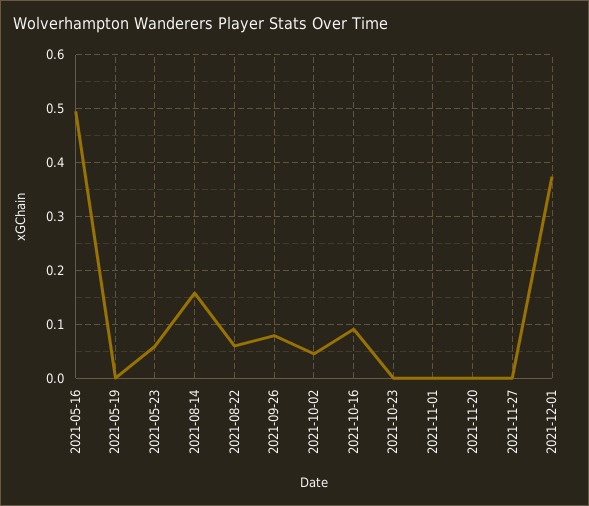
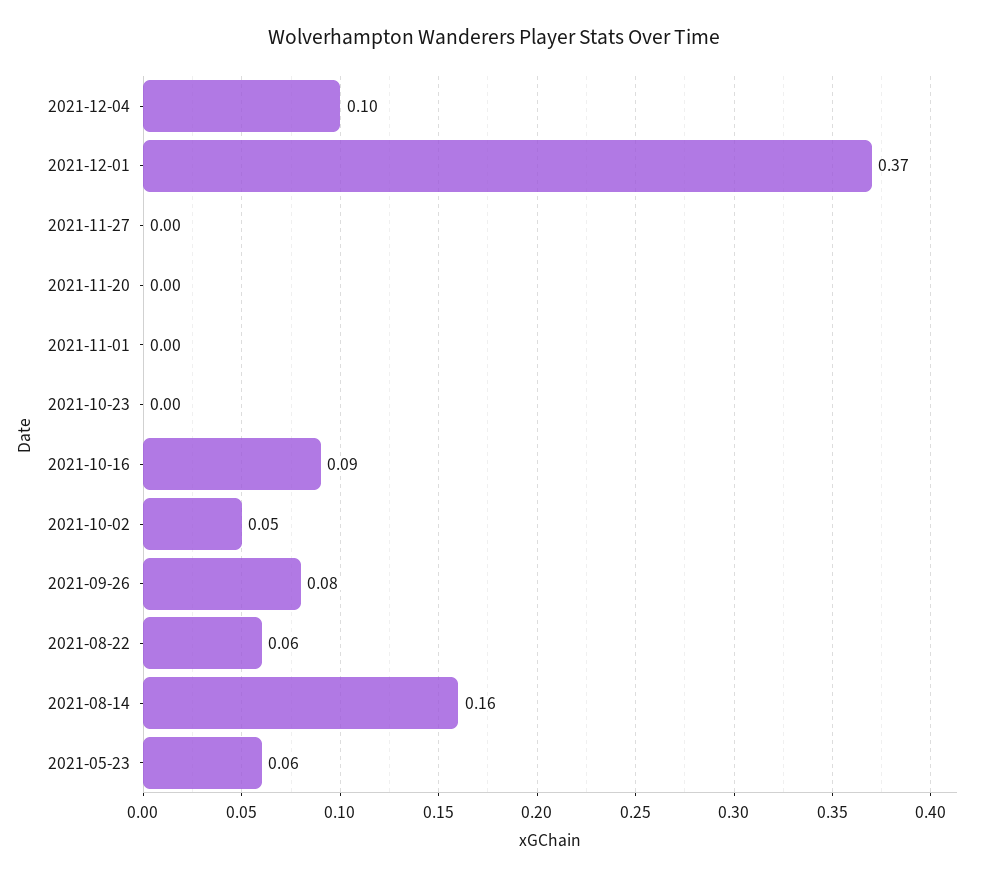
2021-05-16: 0.5 -> none
2021-05-19: 0 -> none
2021-12-04: none -> 0.1

